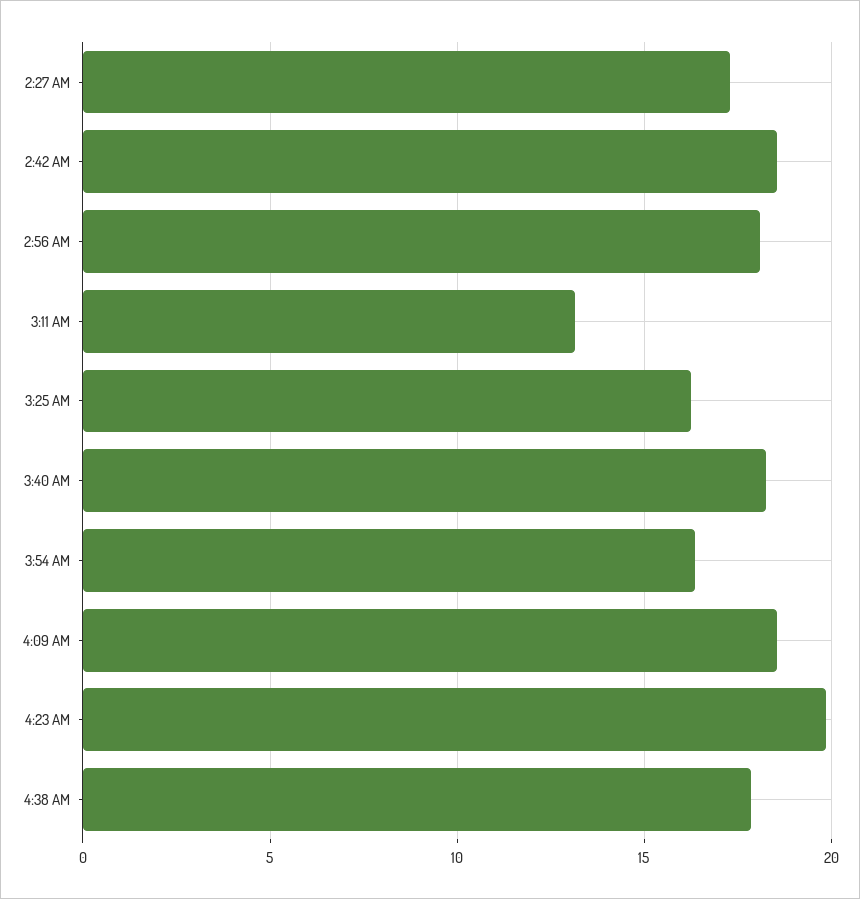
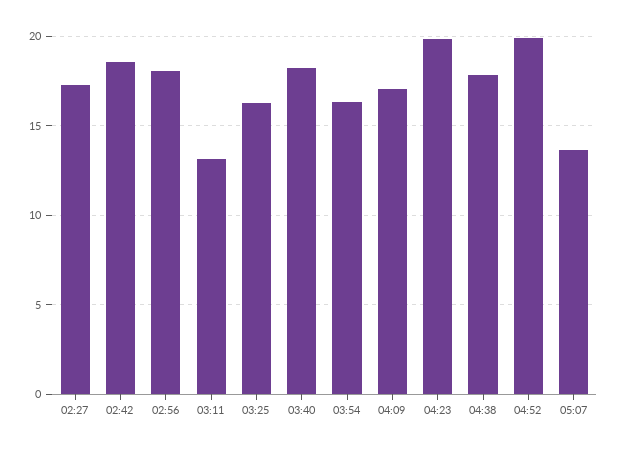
4:09 AM: 18.5 -> 17
04:52: none -> 20
05:07: none -> 13.5

